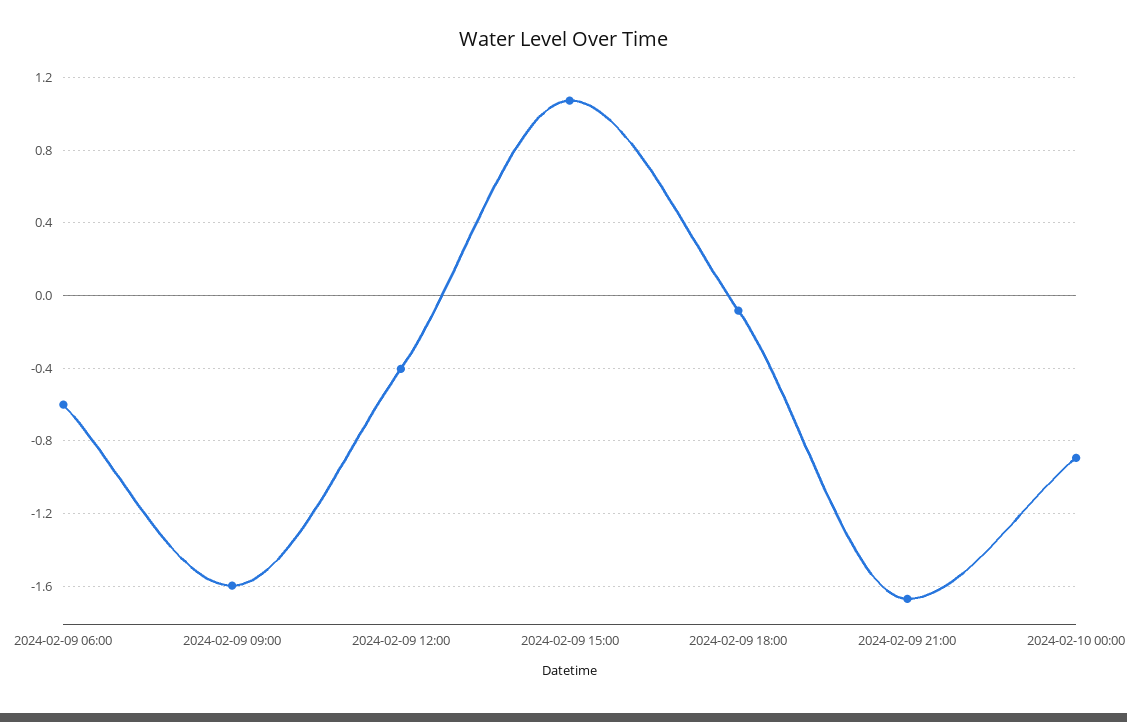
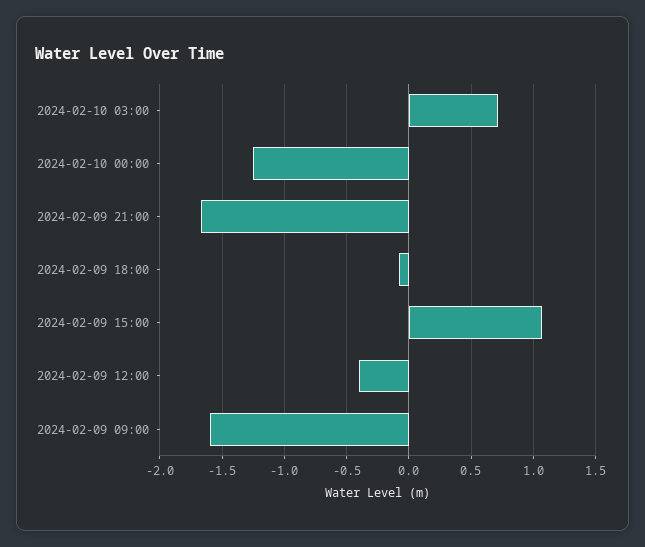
2024-02-09 06:00: -0.6 -> none
2024-02-10 00:00: -0.9 -> -1.25
2024-02-10 03:00: none -> 0.7

